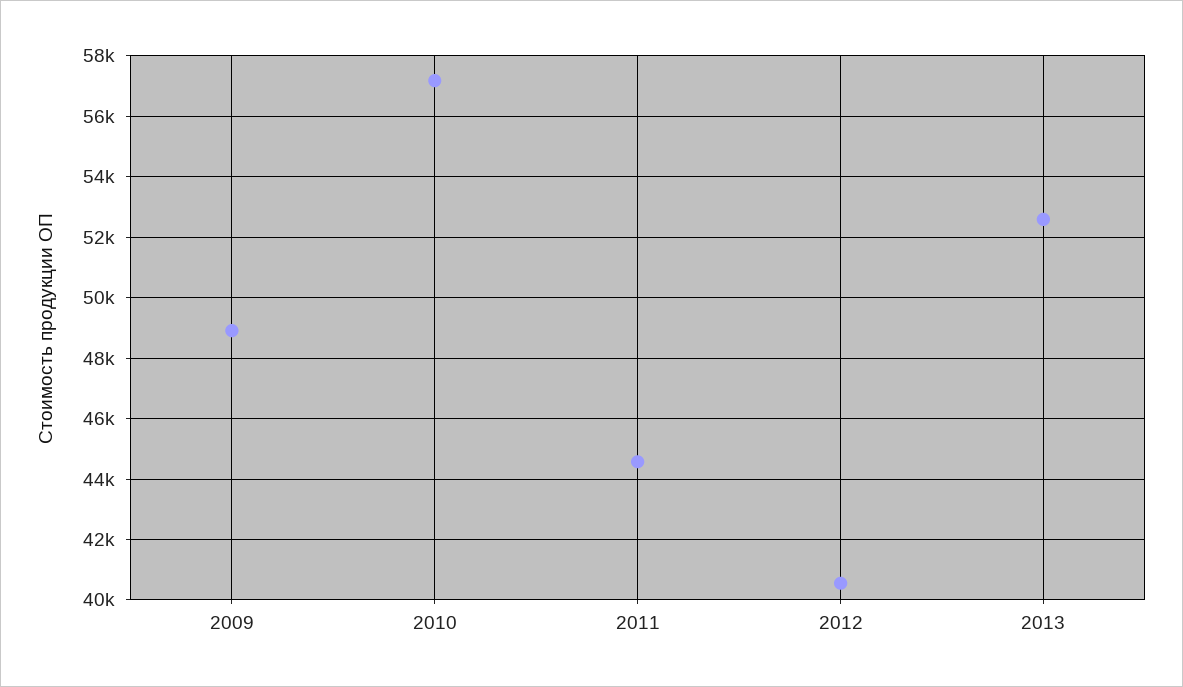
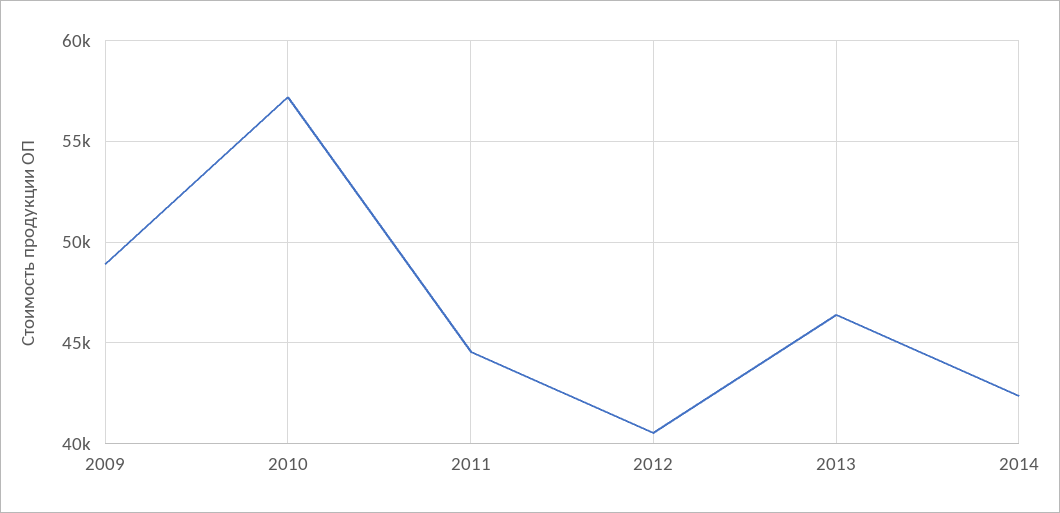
2013: 52600 -> 46500
2014: none -> 42500

